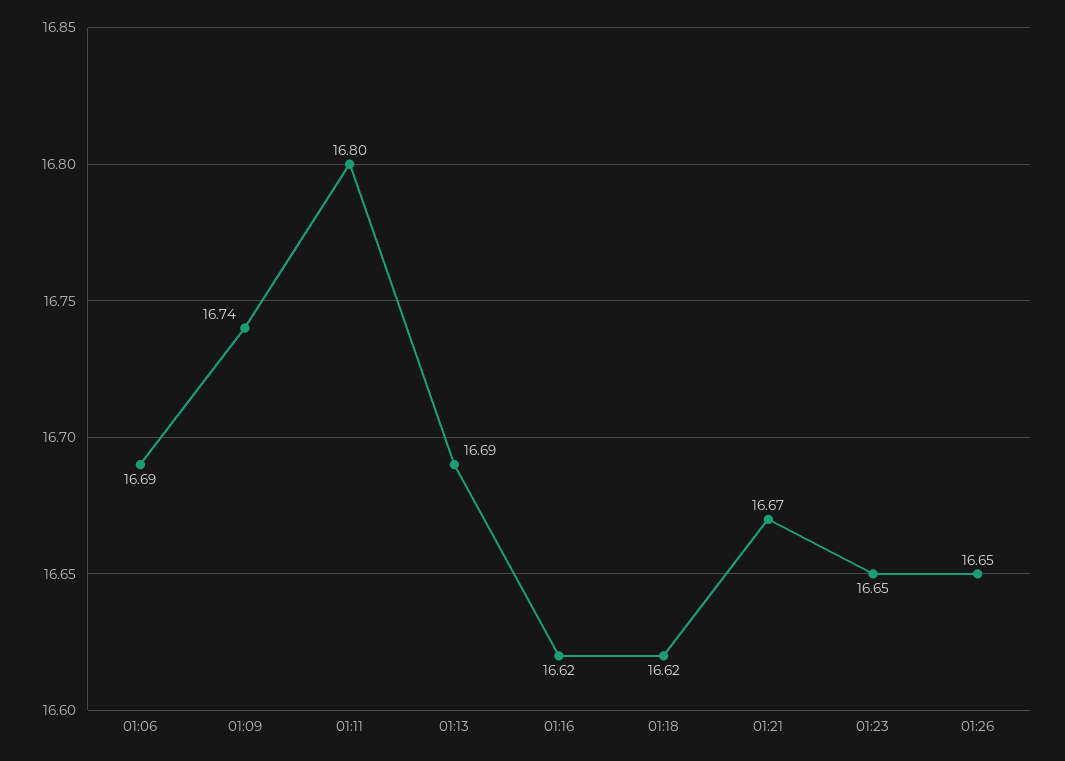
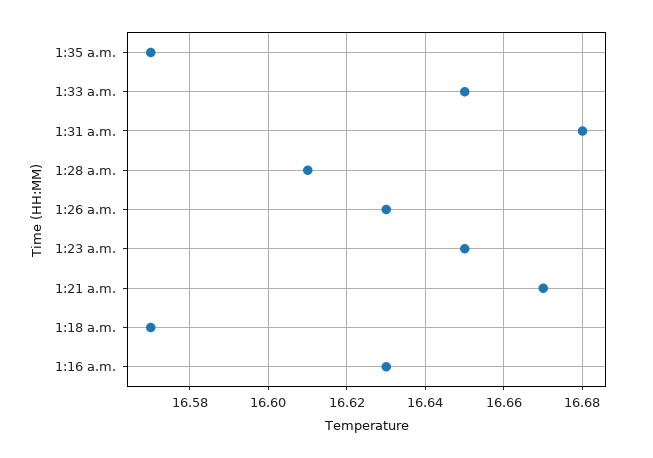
01:06: 16.69 -> none
01:09: 16.74 -> none
01:11: 16.8 -> none
01:13: 16.69 -> none
01:16: 16.62 -> 16.63
01:18: 16.62 -> 16.57
01:26: 16.65 -> 16.63
1:35 a.m.: none -> 16.57
1:33 a.m.: none -> 16.65
1:31 a.m.: none -> 16.68
1:28 a.m.: none -> 16.61

